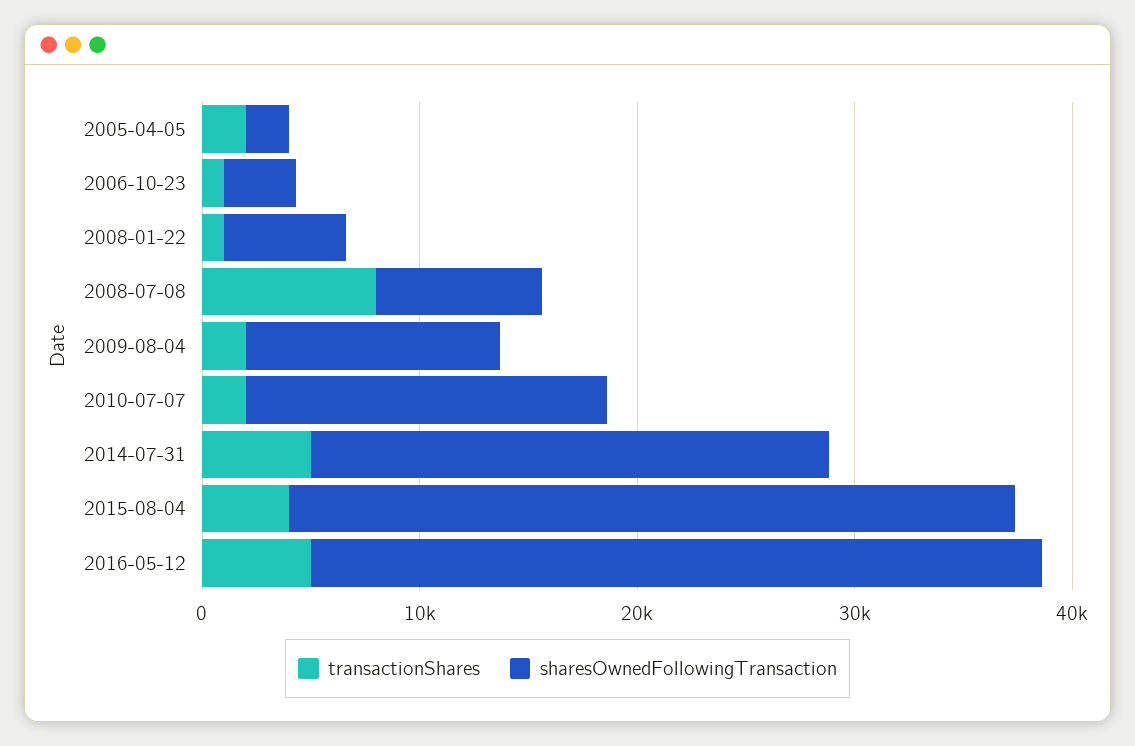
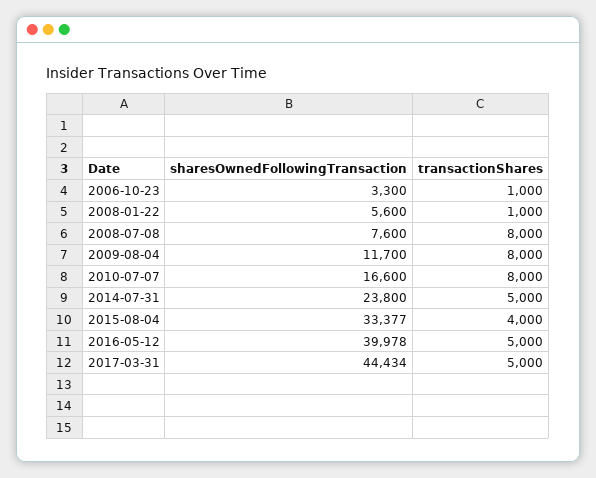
transactionShares, 2005-04-05: 2000 -> none
sharesOwnedFollowingTransaction, 2005-04-05: 2000 -> none
transactionShares, 2009-08-04: 2000 -> 8000
transactionShares, 2010-07-07: 2000 -> 8000
sharesOwnedFollowingTransaction, 2016-05-12: 34000 -> 39978
sharesOwnedFollowingTransaction, 2017-03-31: none -> 44434
transactionShares, 2017-03-31: none -> 5000

